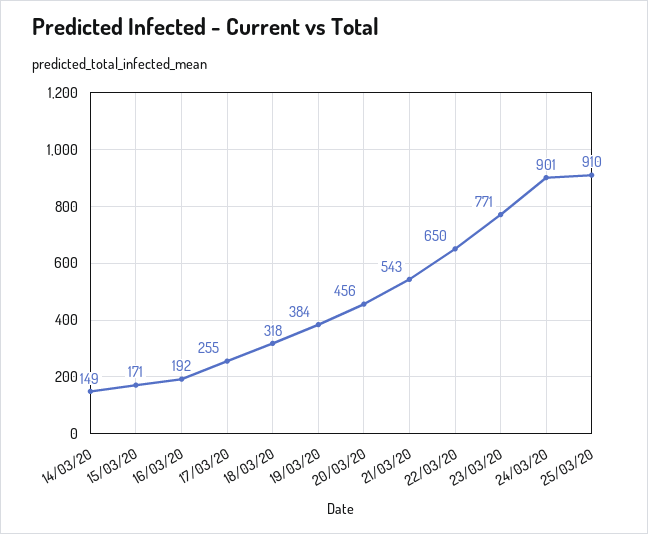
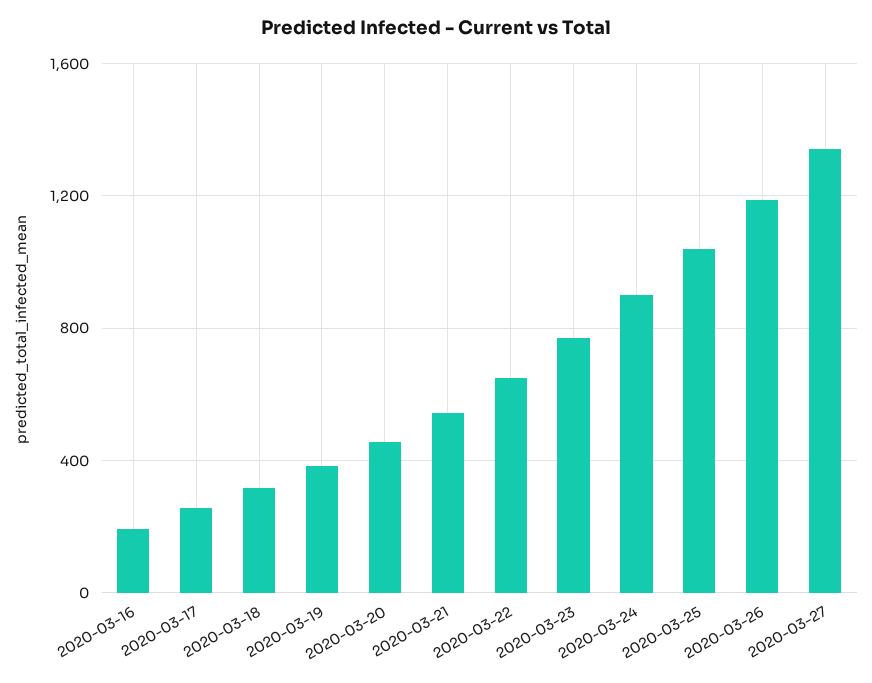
14/03/20: 149 -> none
15/03/20: 171 -> none
25/03/20: 910 -> 1050
2020-03-26: none -> 1200
2020-03-27: none -> 1350

